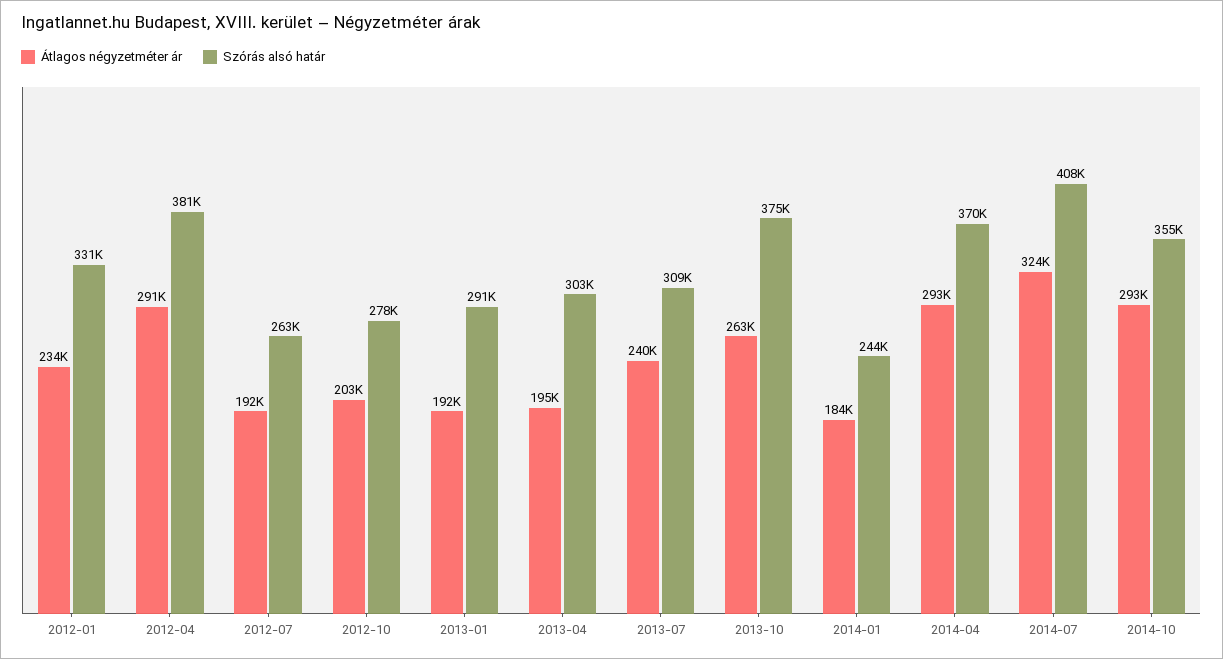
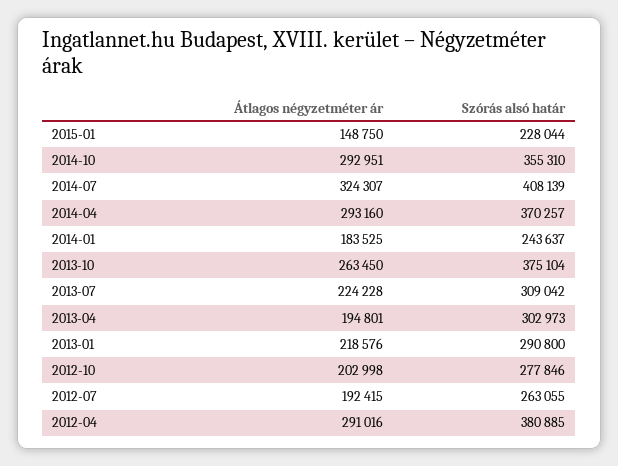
Átlagos négyzetméter ár, 2012-01: 234000 -> none
Szórás alsó határ, 2012-01: 331000 -> none
Átlagos négyzetméter ár, 2013-01: 192000 -> 218576
Átlagos négyzetméter ár, 2013-07: 240000 -> 224228
Átlagos négyzetméter ár, 2015-01: none -> 148750
Szórás alsó határ, 2015-01: none -> 228044

